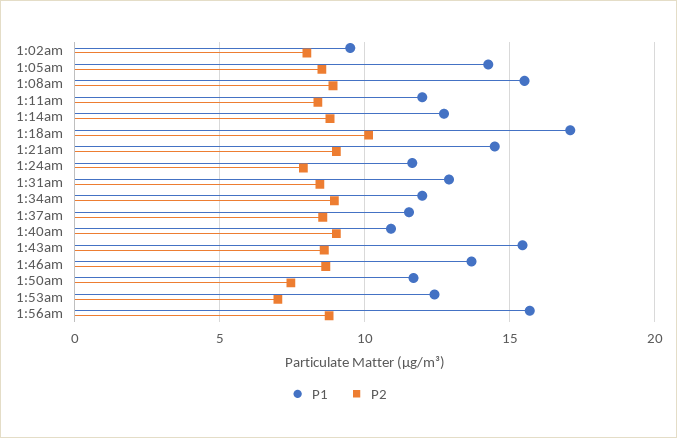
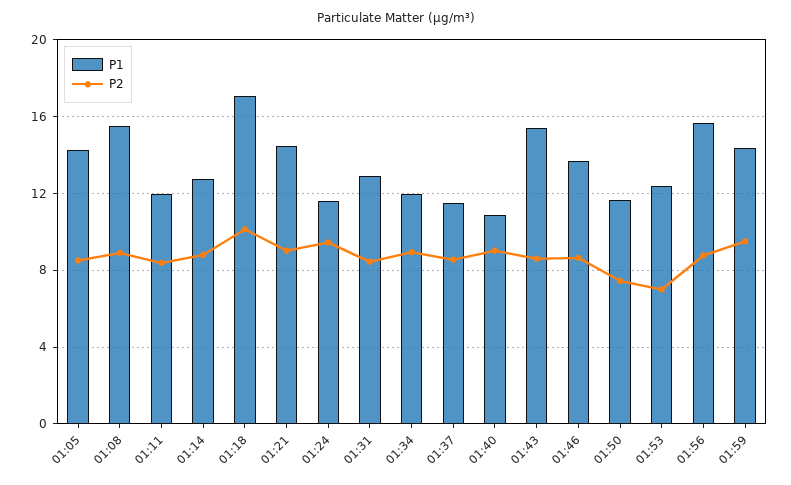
P1, 1:02am: 9.5 -> none
P2, 1:02am: 8 -> none
P2, 1:24am: 8 -> 9.5
P1, 01:59: none -> 14.5
P2, 01:59: none -> 9.5

